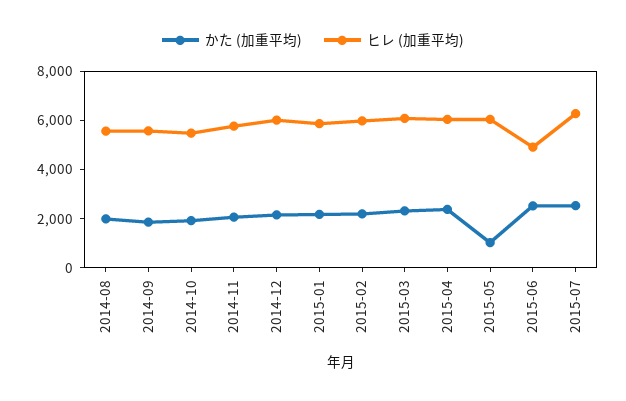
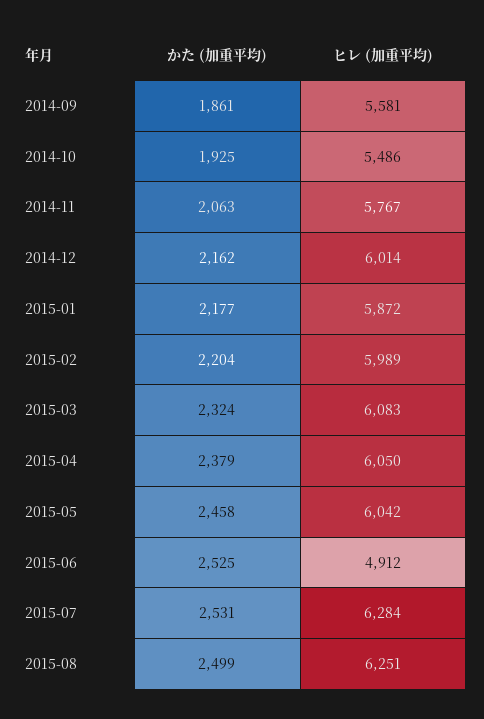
かた (加重平均), 2014-08: 2000 -> none
ヒレ (加重平均), 2014-08: 5500 -> none
かた (加重平均), 2015-05: 1000 -> 2458
かた (加重平均), 2015-08: none -> 2499
ヒレ (加重平均), 2015-08: none -> 6251

